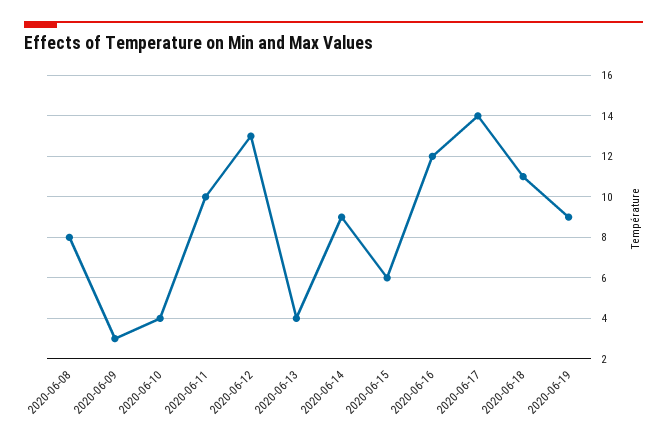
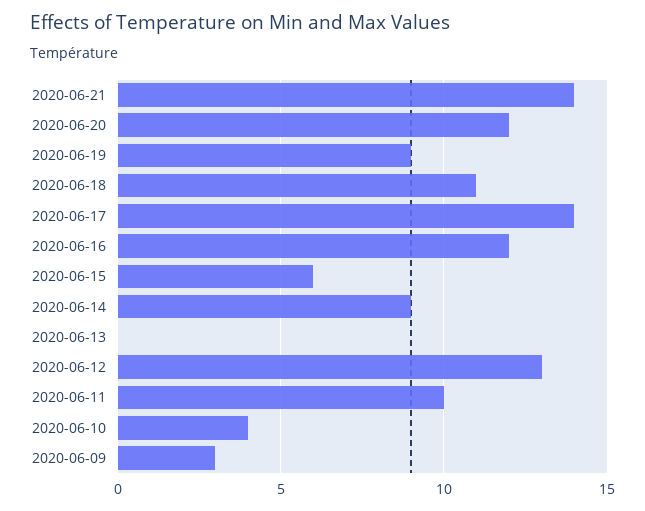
2020-06-08: 8 -> none
2020-06-13: 4 -> 0
2020-06-21: none -> 14
2020-06-20: none -> 12

